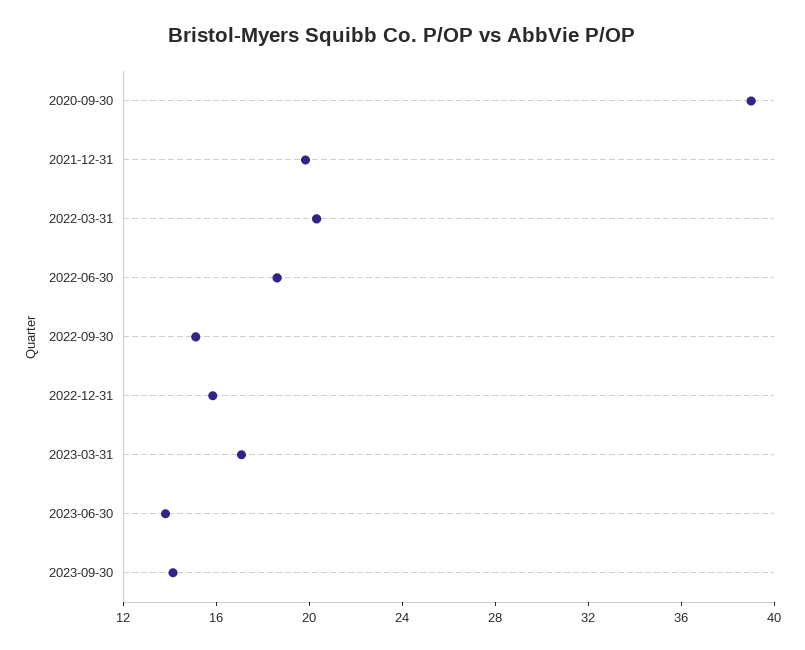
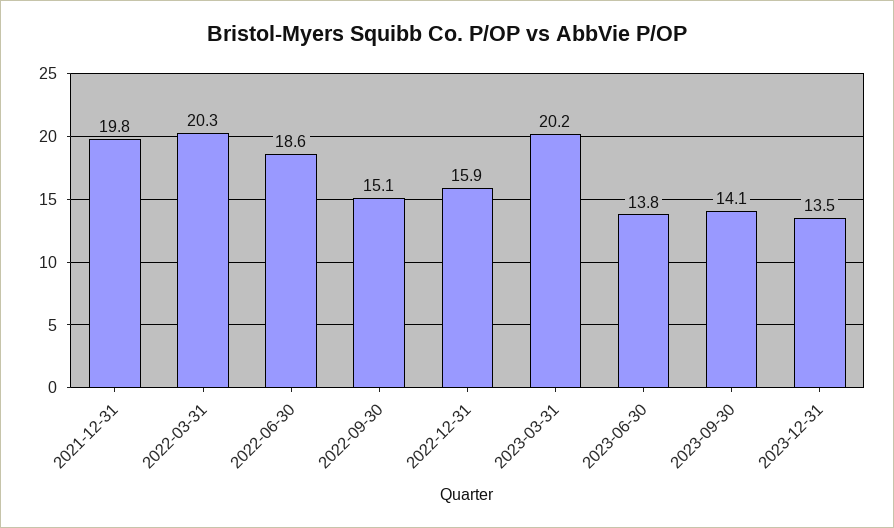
2020-09-30: 39 -> none
2023-03-31: 17 -> 20.2
2023-12-31: none -> 13.5

